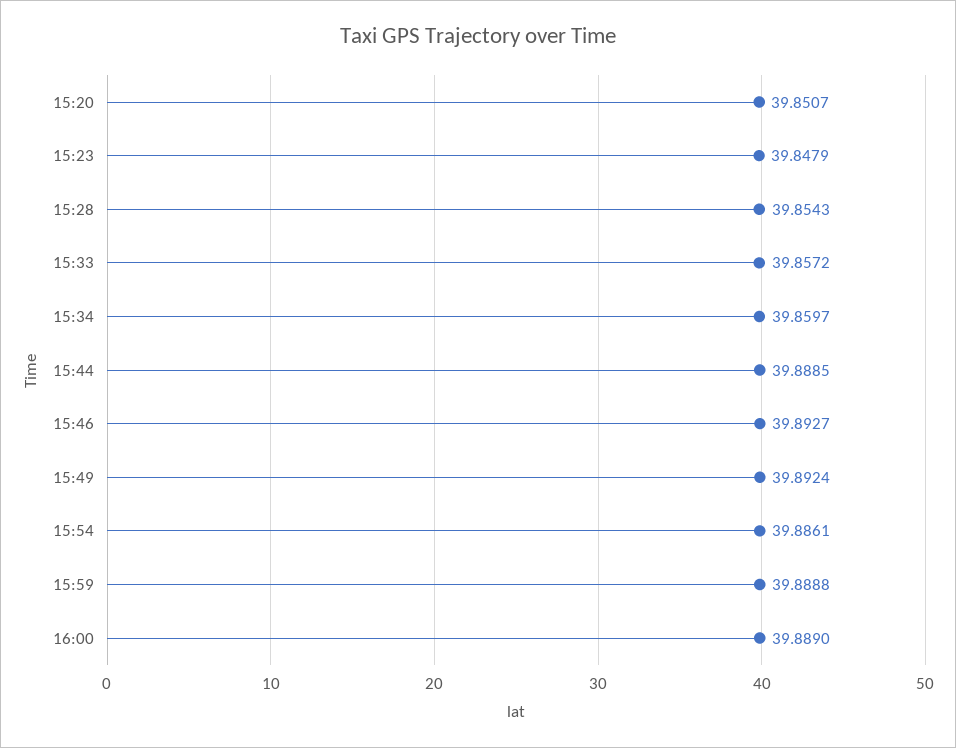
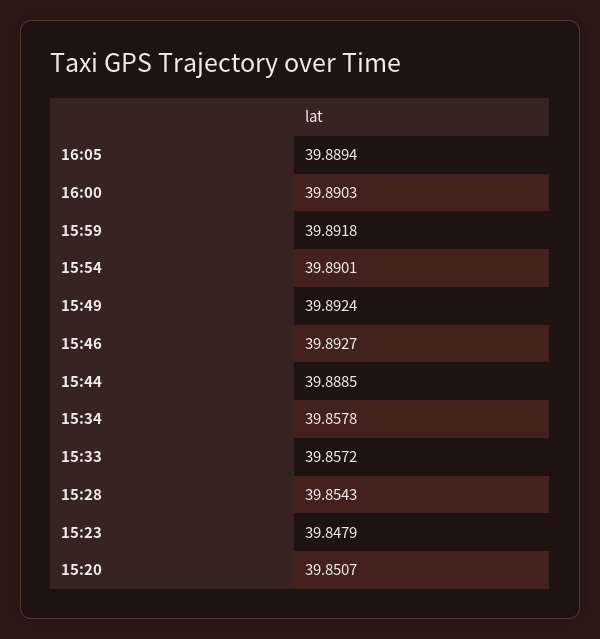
15:34: 39.8597 -> 39.8578
15:54: 39.8861 -> 39.8901
15:59: 39.8888 -> 39.8918
16:00: 39.889 -> 39.8903
16:05: none -> 39.8894

